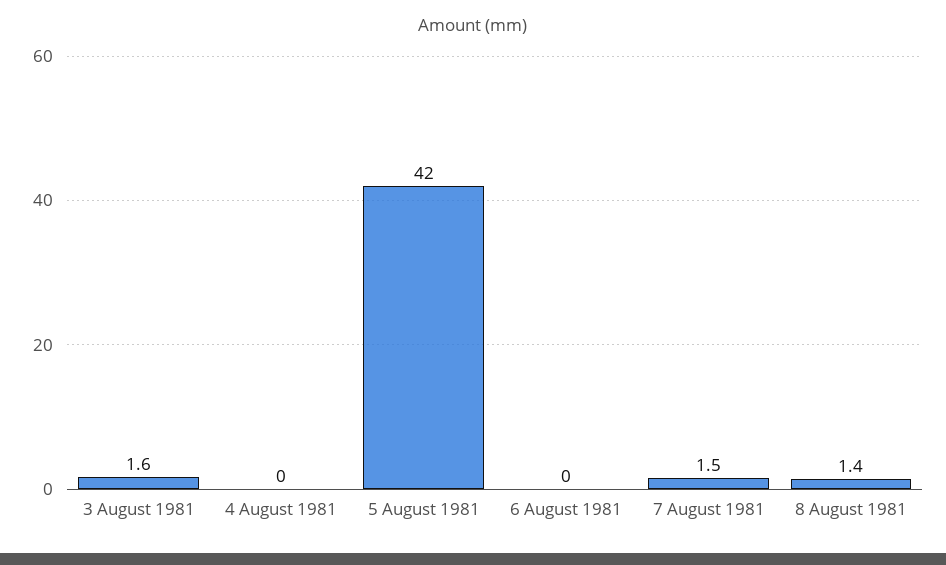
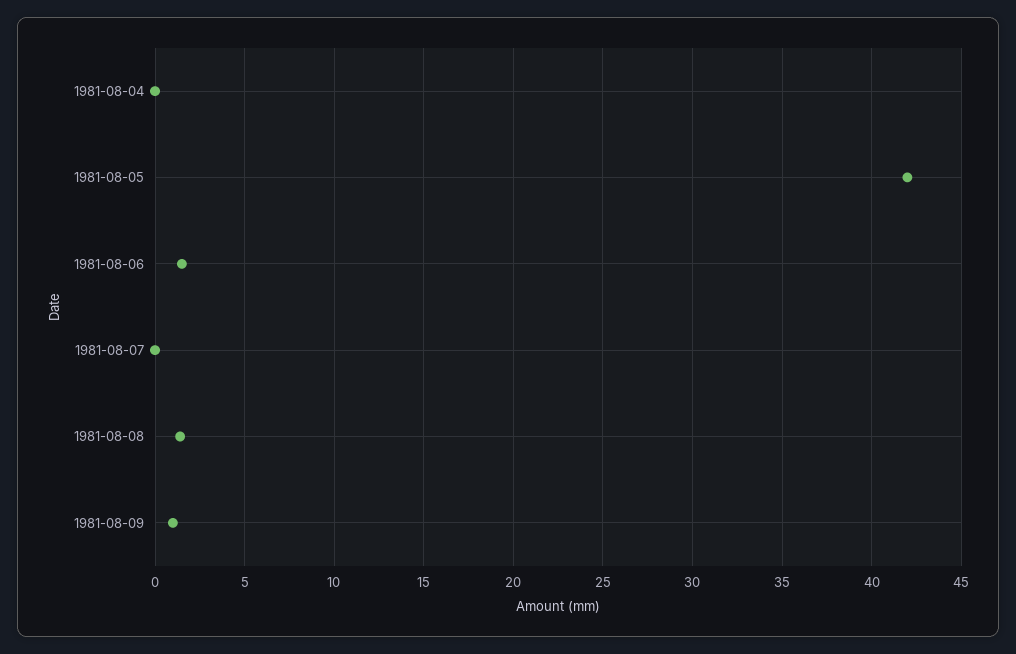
3 August 1981: 1.6 -> none
6 August 1981: 0 -> 1.5
7 August 1981: 1.5 -> 0
1981-08-09: none -> 1

